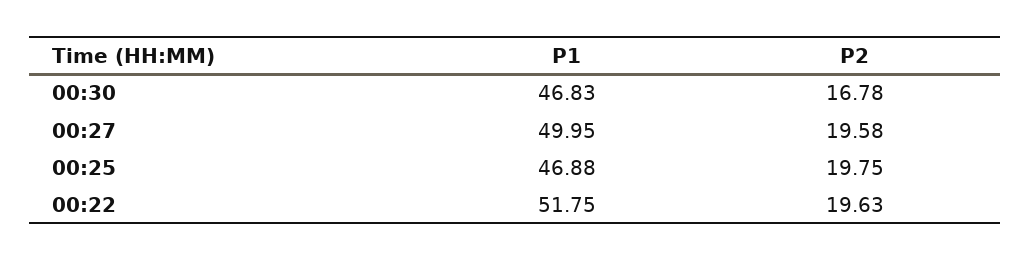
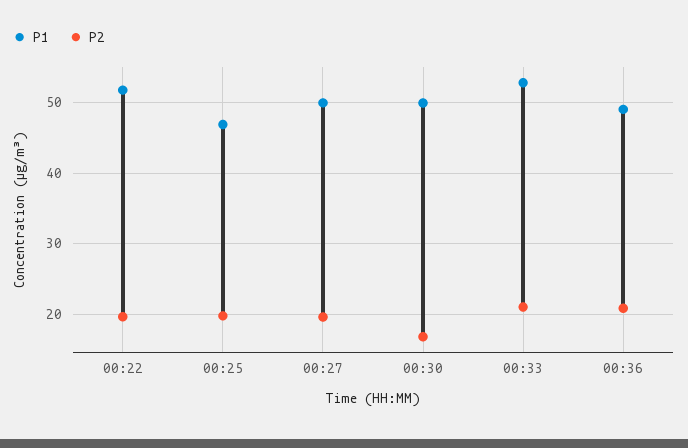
P1, 00:30: 46.83 -> 50
P1, 00:33: none -> 53
P2, 00:33: none -> 21
P1, 00:36: none -> 49
P2, 00:36: none -> 21

